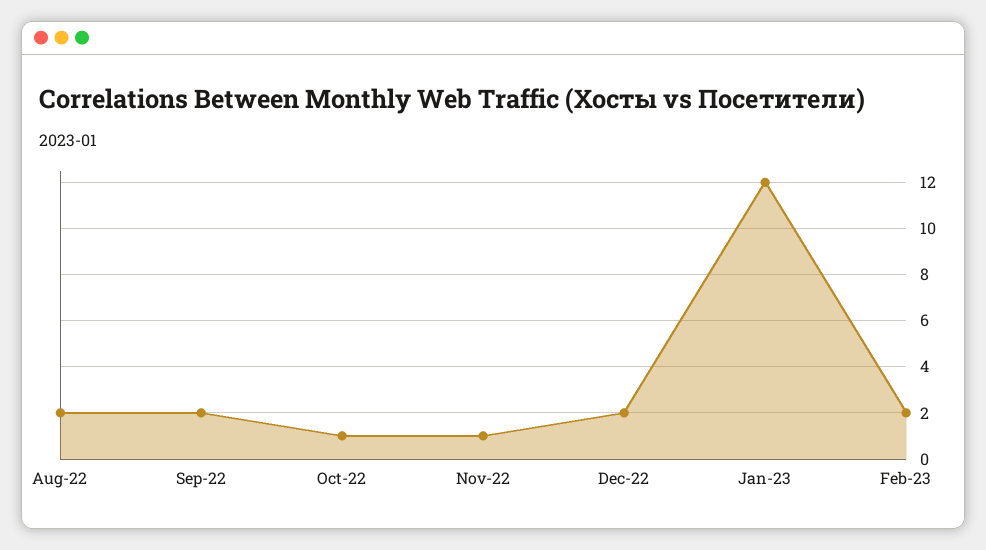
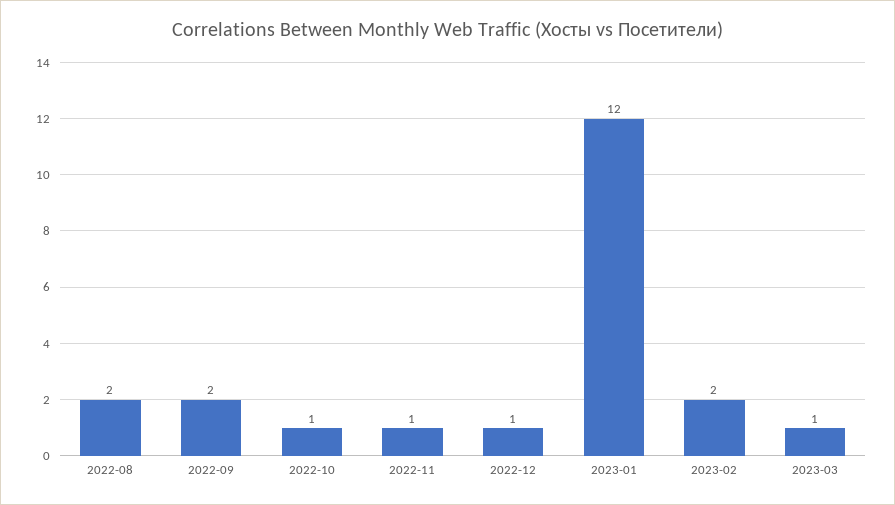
Dec-22: 2 -> 1
2023-03: none -> 1

